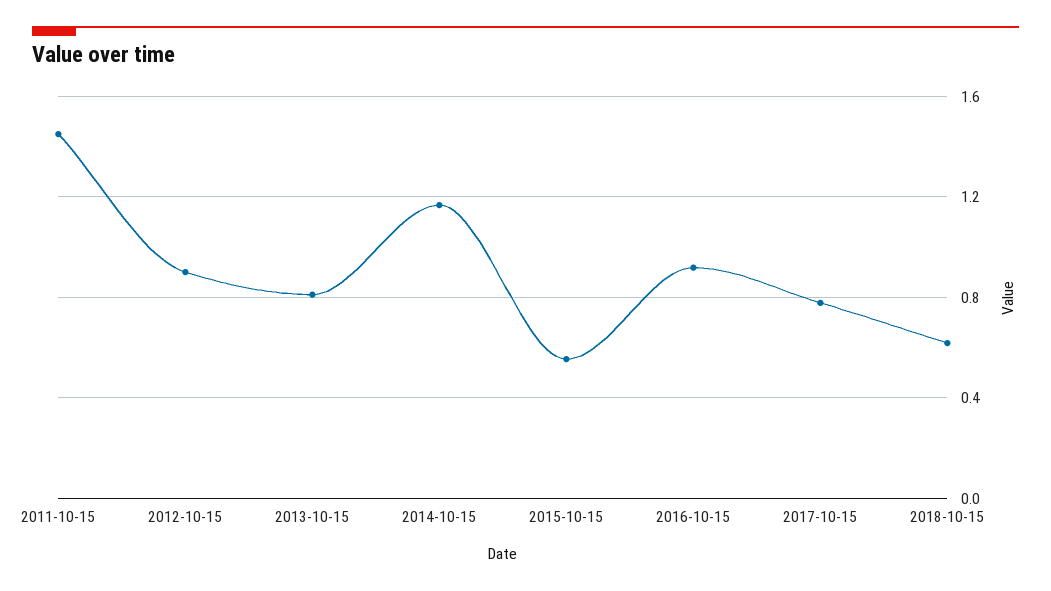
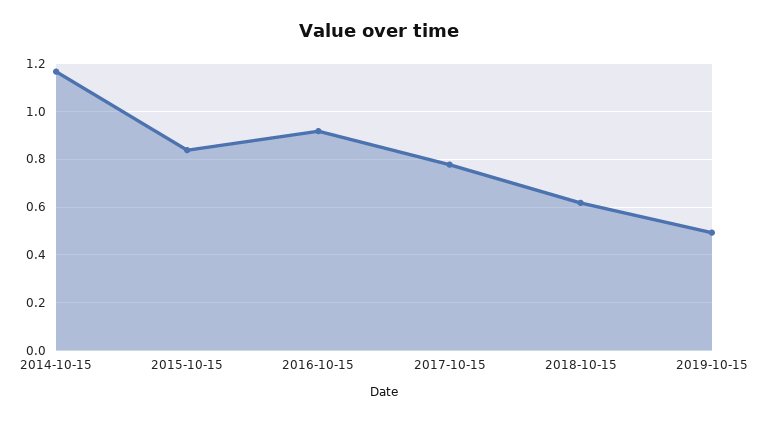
2011-10-15: 1.45 -> none
2012-10-15: 0.9 -> none
2013-10-15: 0.8 -> none
2015-10-15: 0.55 -> 0.85
2019-10-15: none -> 0.5

